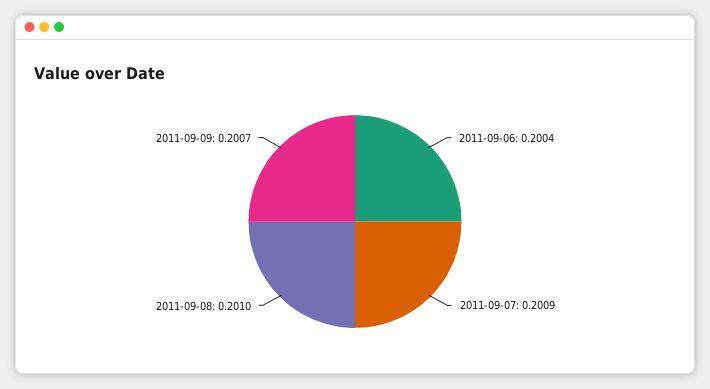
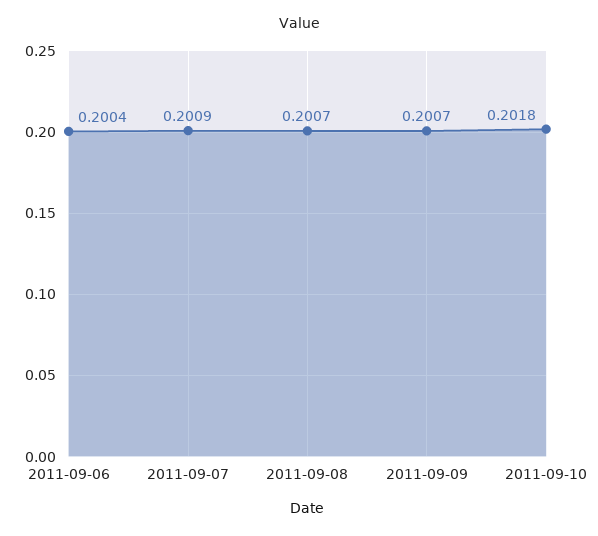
2011-09-08: 0.201 -> 0.2007
2011-09-10: none -> 0.2018

